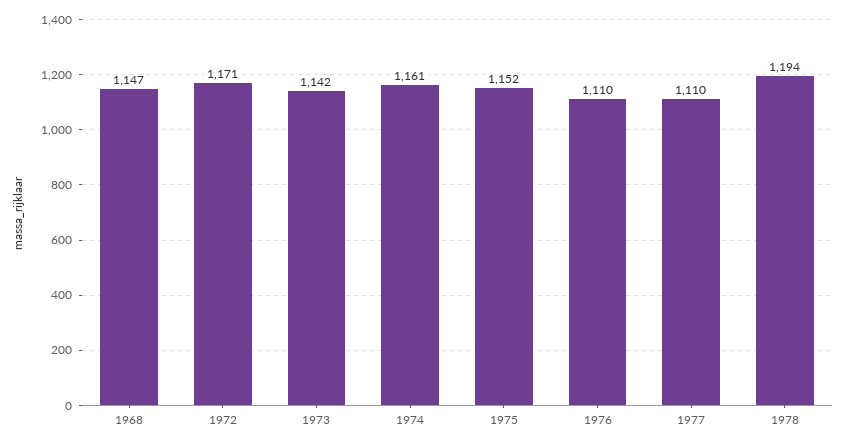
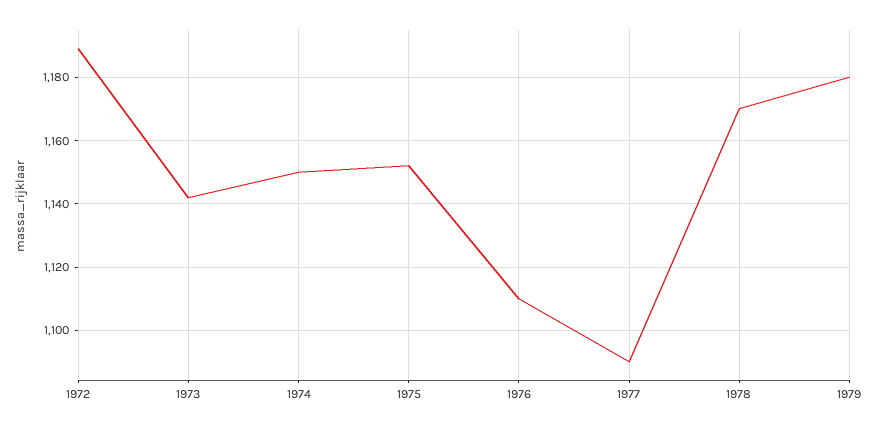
1968: 1147 -> none
1972: 1171 -> 1190
1974: 1161 -> 1150
1977: 1110 -> 1090
1978: 1194 -> 1170
1979: none -> 1180

